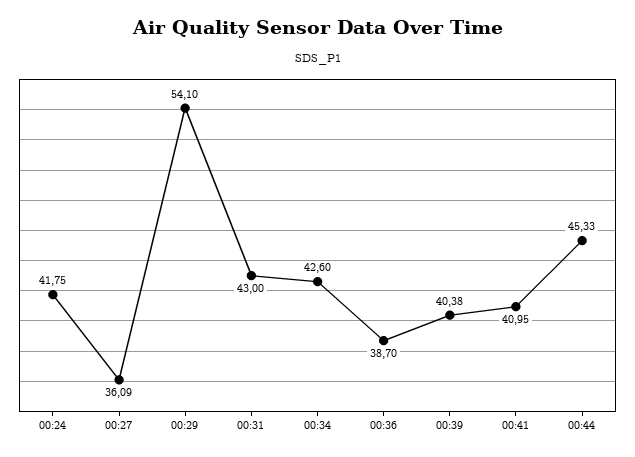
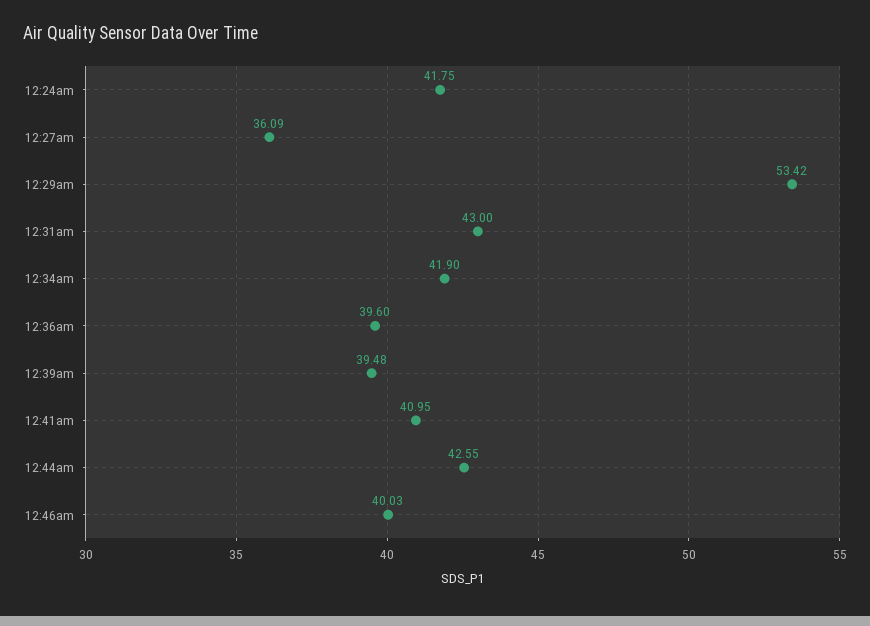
00:29: 54.1 -> 53.42
00:34: 42.6 -> 41.9
00:36: 38.7 -> 39.6
00:39: 40.38 -> 39.48
00:44: 45.33 -> 42.55
12:46am: none -> 40.03

